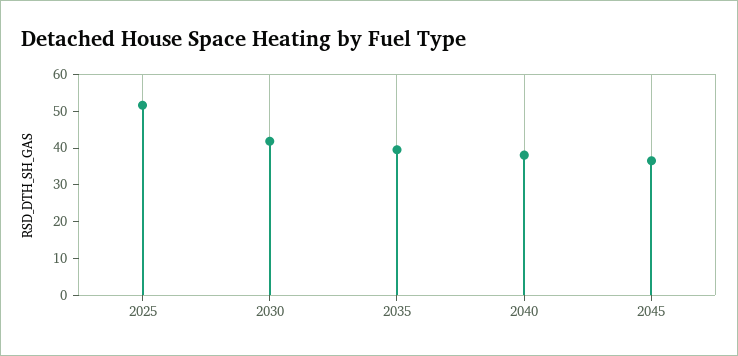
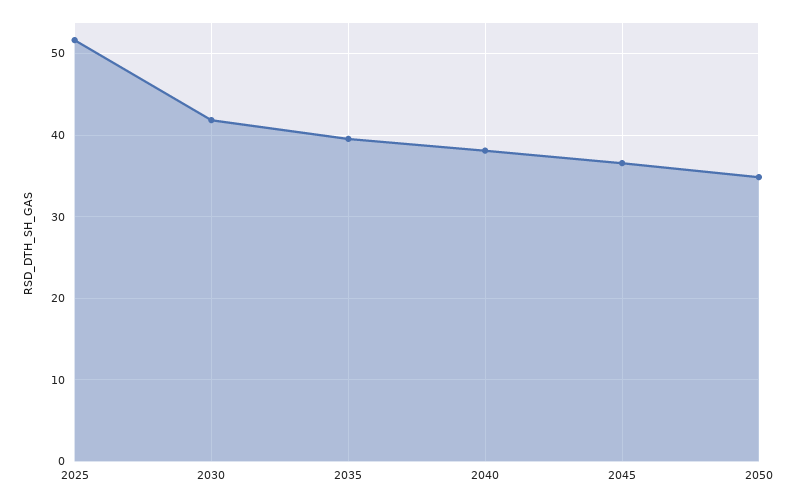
2050: none -> 35

